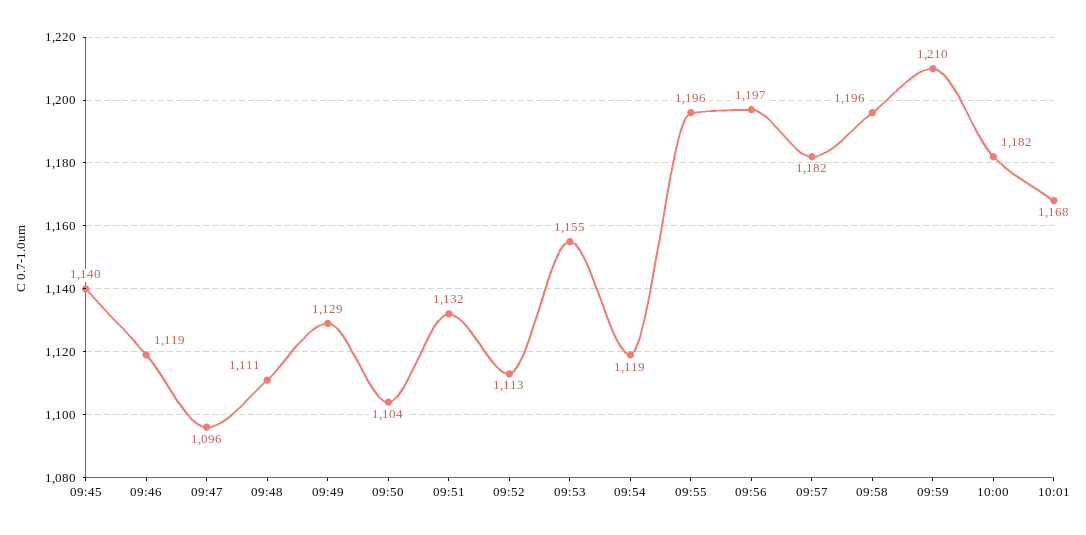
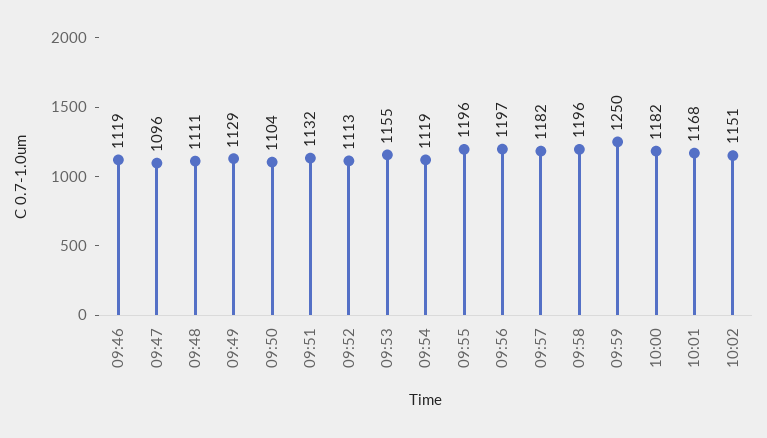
09:45: 1140 -> none
09:59: 1210 -> 1250
10:02: none -> 1151

